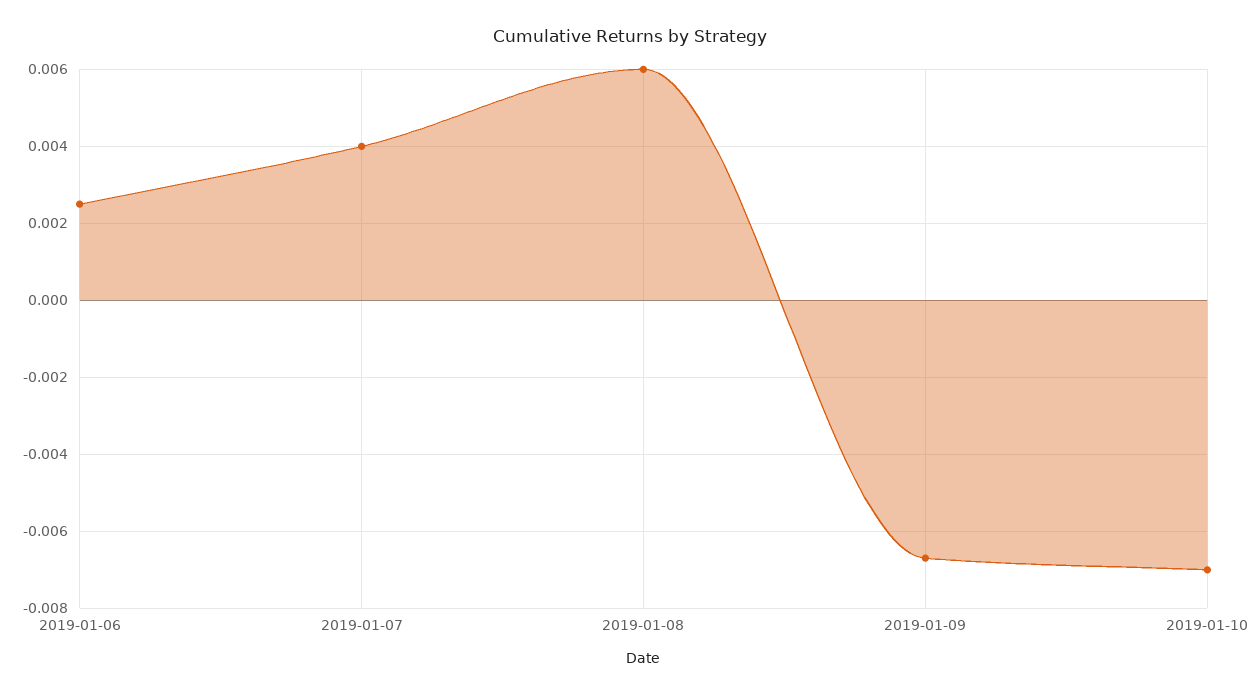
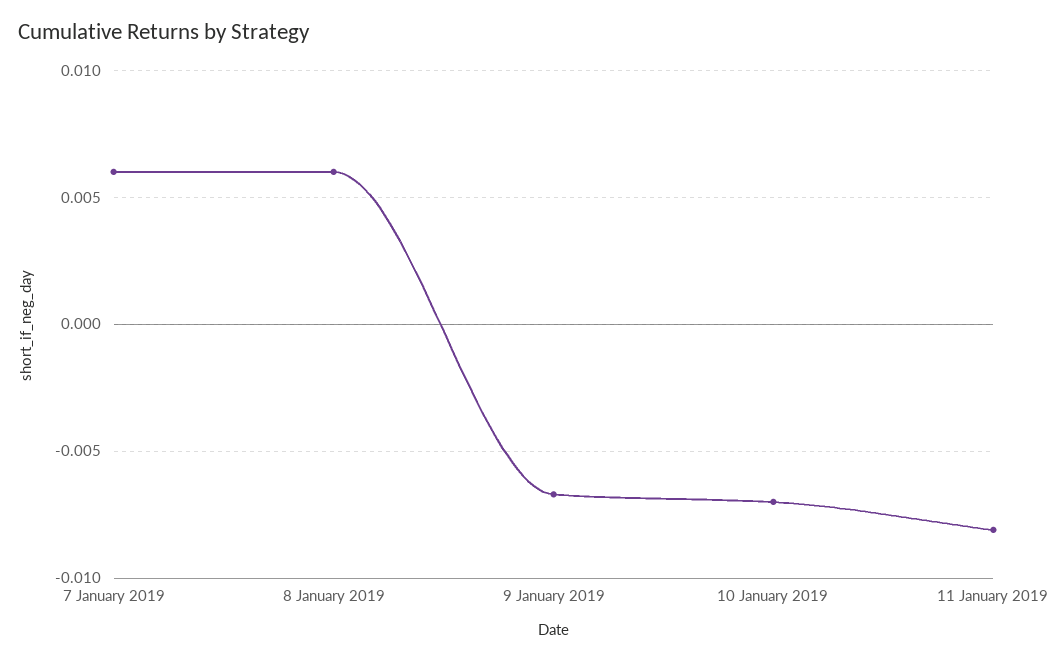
2019-01-06: 0.0025 -> none
2019-01-07: 0.004 -> 0.006
11 January 2019: none -> -0.008

